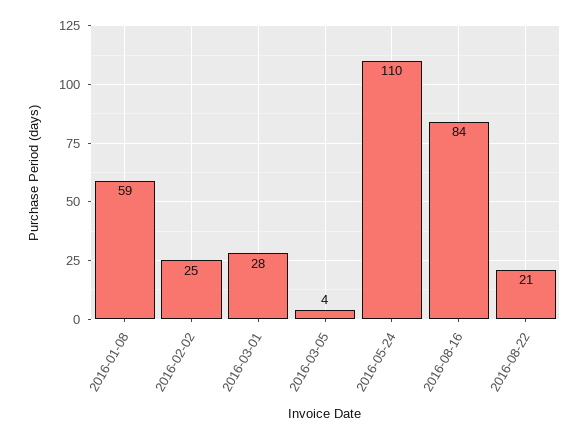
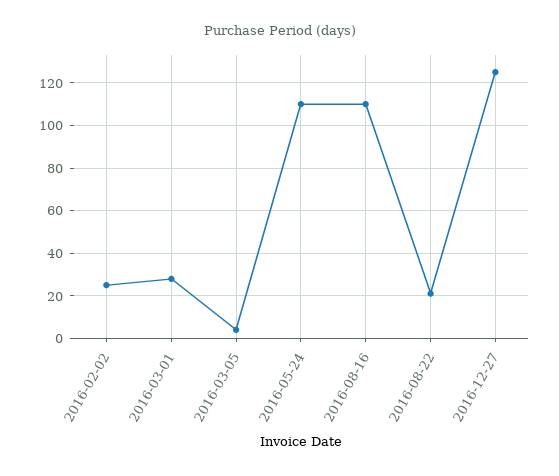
2016-01-08: 59 -> none
2016-08-16: 84 -> 110
2016-12-27: none -> 125

